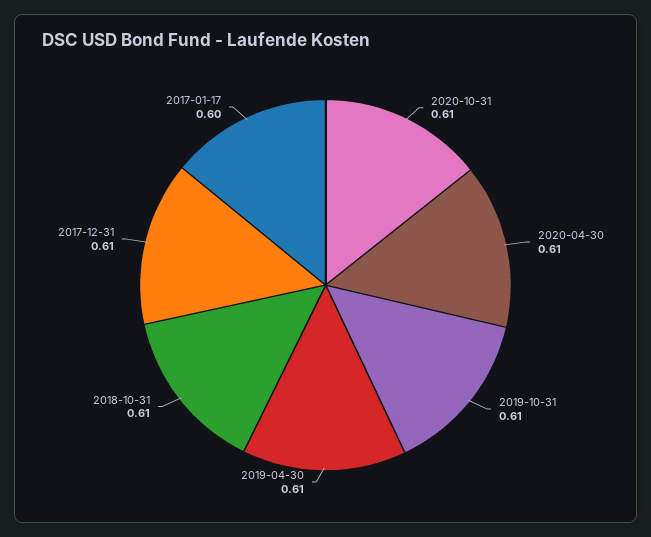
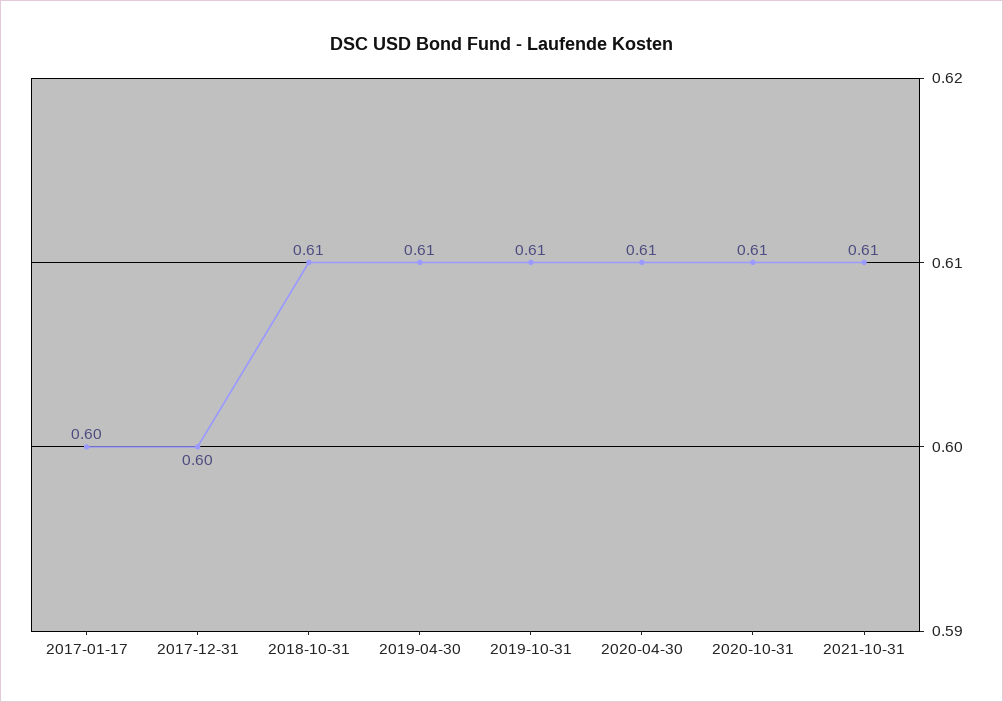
2017-12-31: 0.61 -> 0.6
2021-10-31: none -> 0.61

